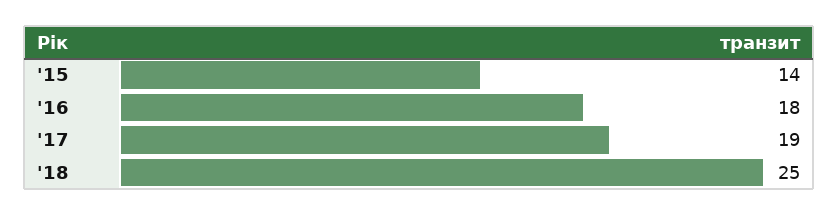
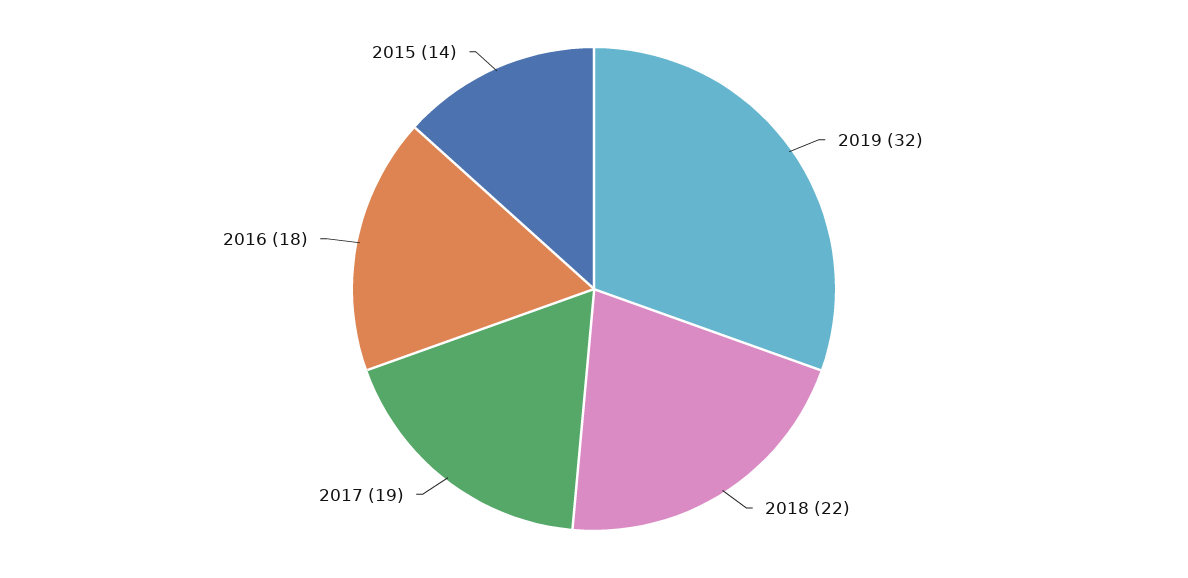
'18: 25 -> 22
2019: none -> 32

